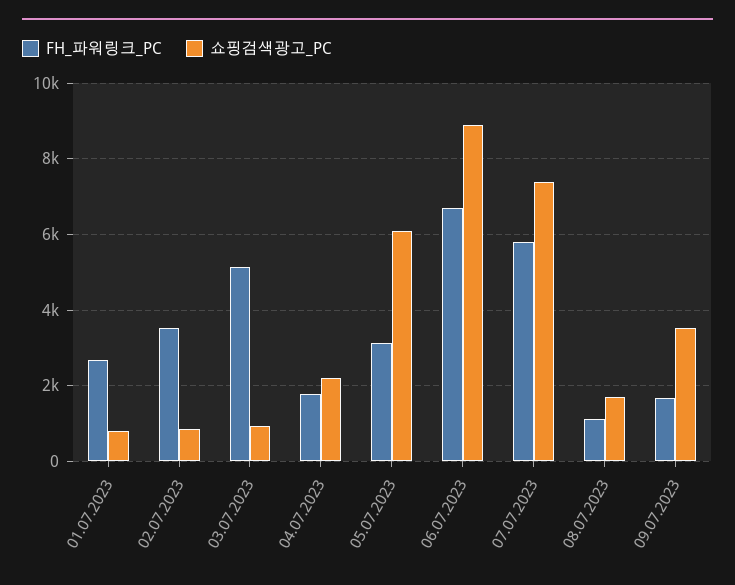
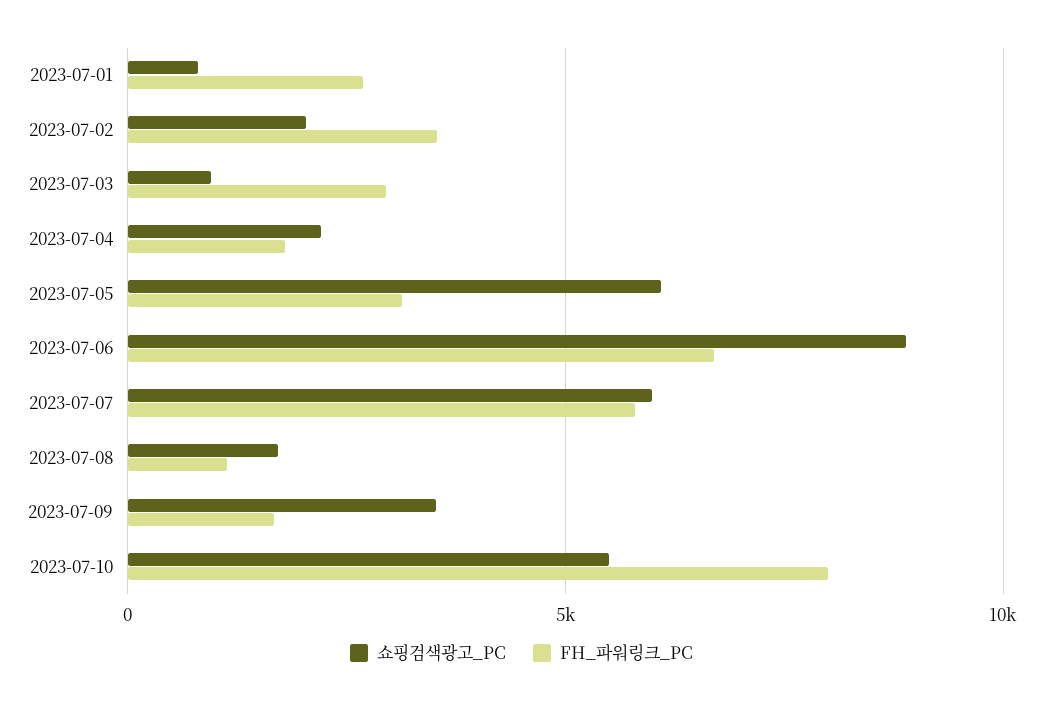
쇼핑검색광고_PC, 02.07.2023: 800 -> 2000
FH_파워링크_PC, 03.07.2023: 5200 -> 3000
쇼핑검색광고_PC, 07.07.2023: 7400 -> 6000
쇼핑검색광고_PC, 2023-07-10: none -> 5500
FH_파워링크_PC, 2023-07-10: none -> 8000

